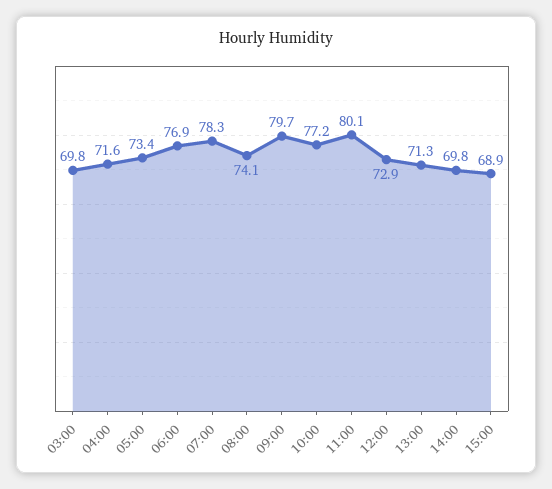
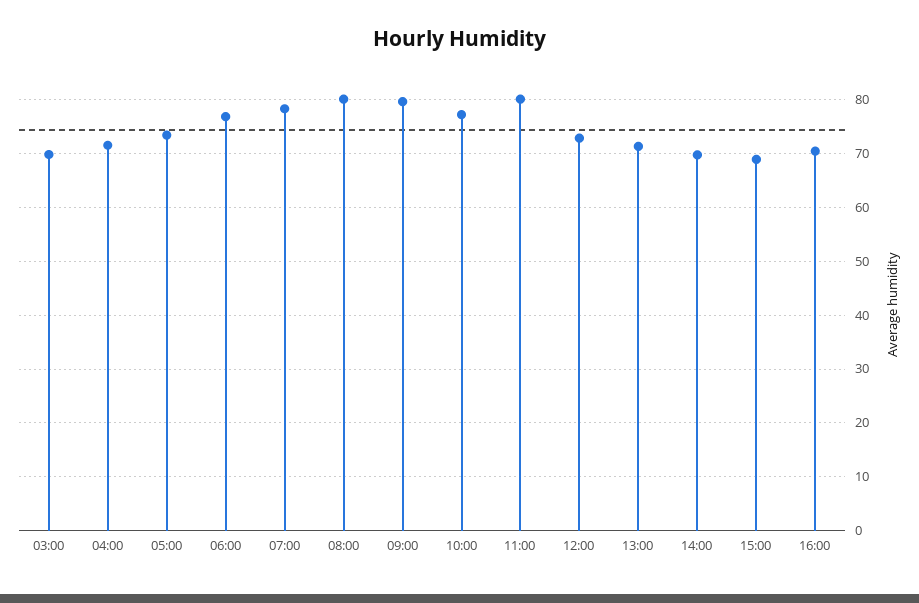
08:00: 74.1 -> 80
16:00: none -> 70

